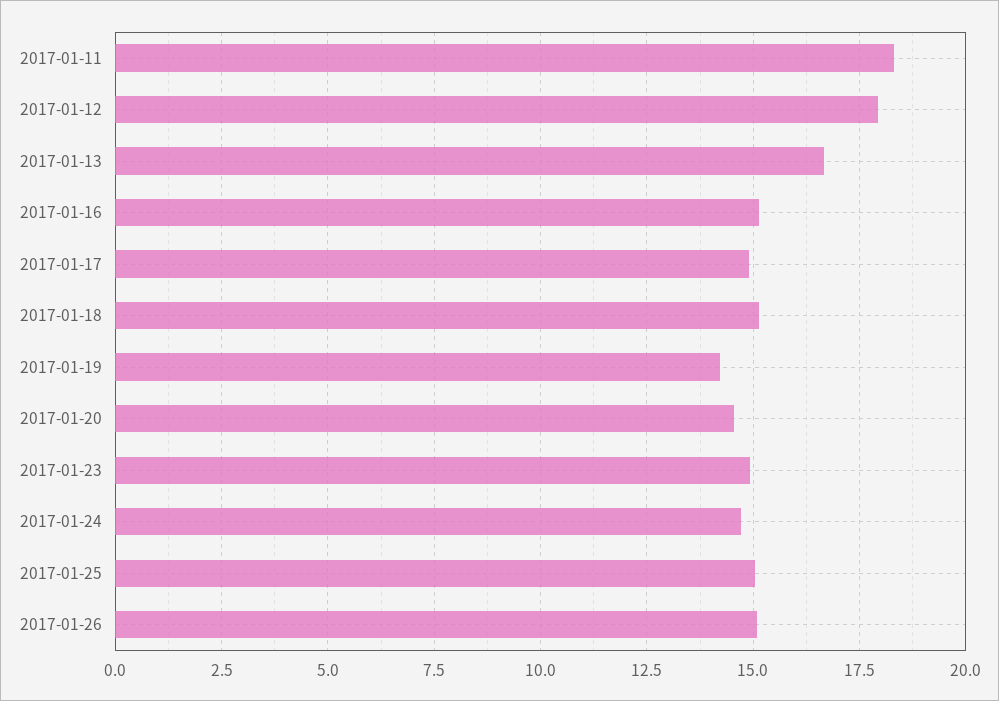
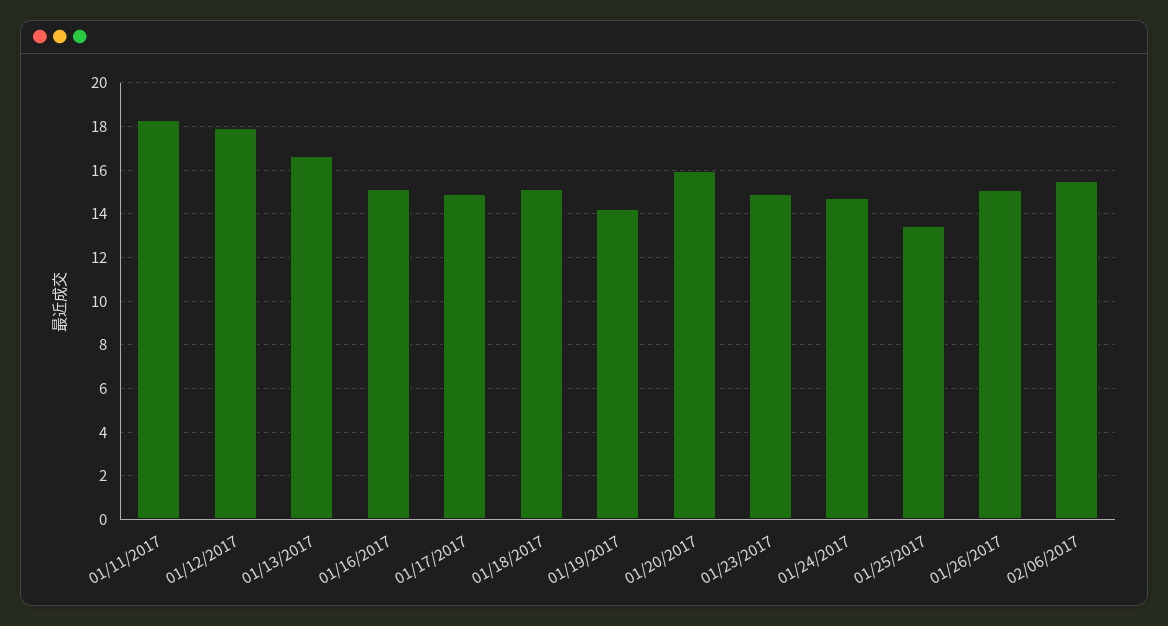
2017-01-20: 14.5 -> 16
2017-01-25: 15 -> 13.5
02/06/2017: none -> 15.5

